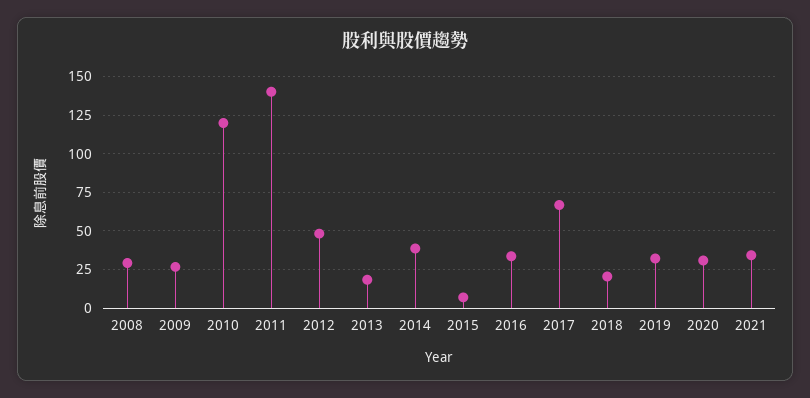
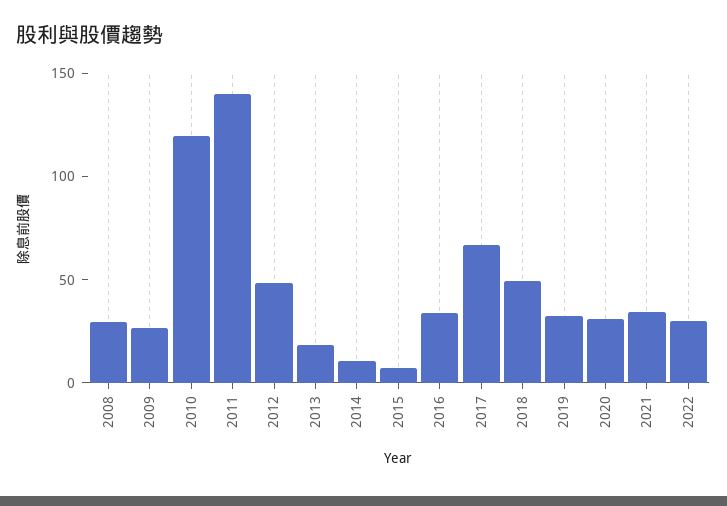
2014: 40 -> 10
2018: 20 -> 50
2022: none -> 30

